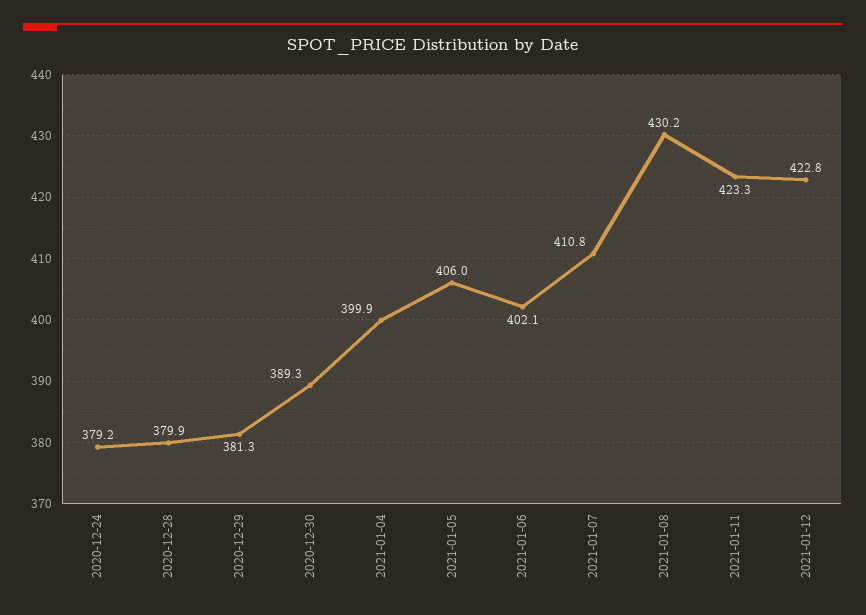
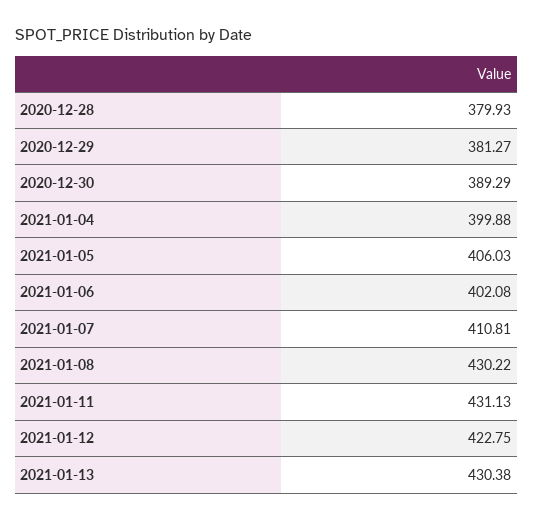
2020-12-24: 379.2 -> none
2021-01-11: 423.3 -> 431.13
2021-01-13: none -> 430.38

